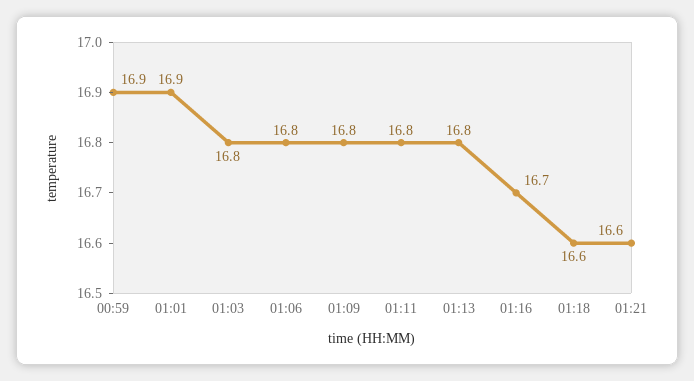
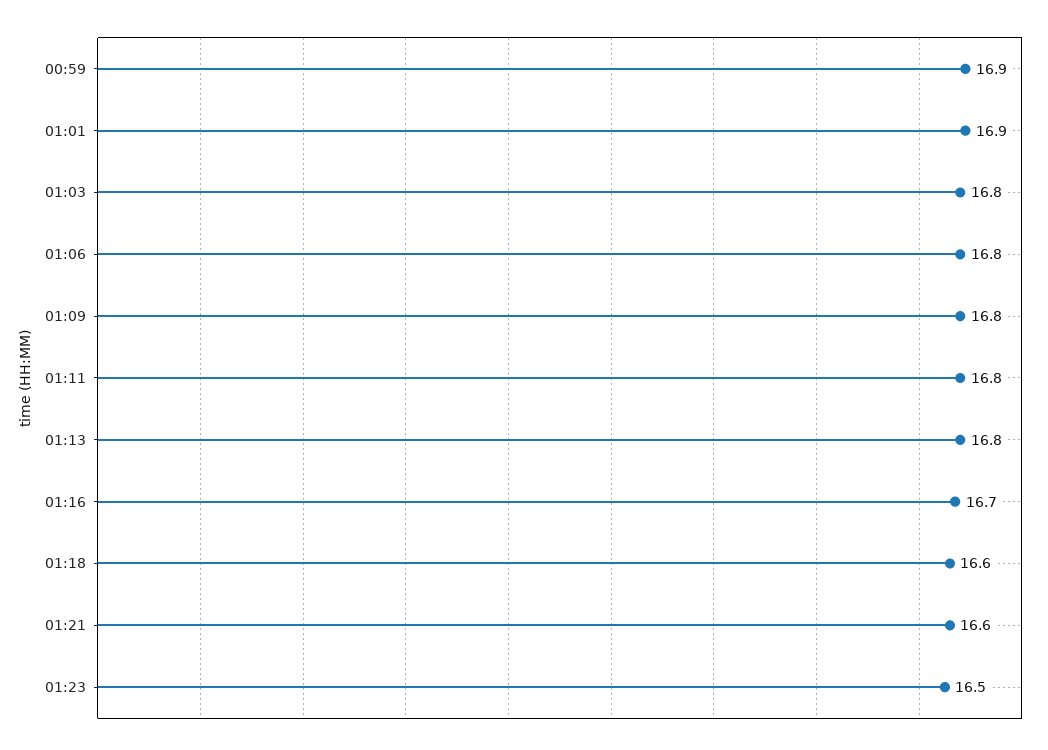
01:23: none -> 16.5

